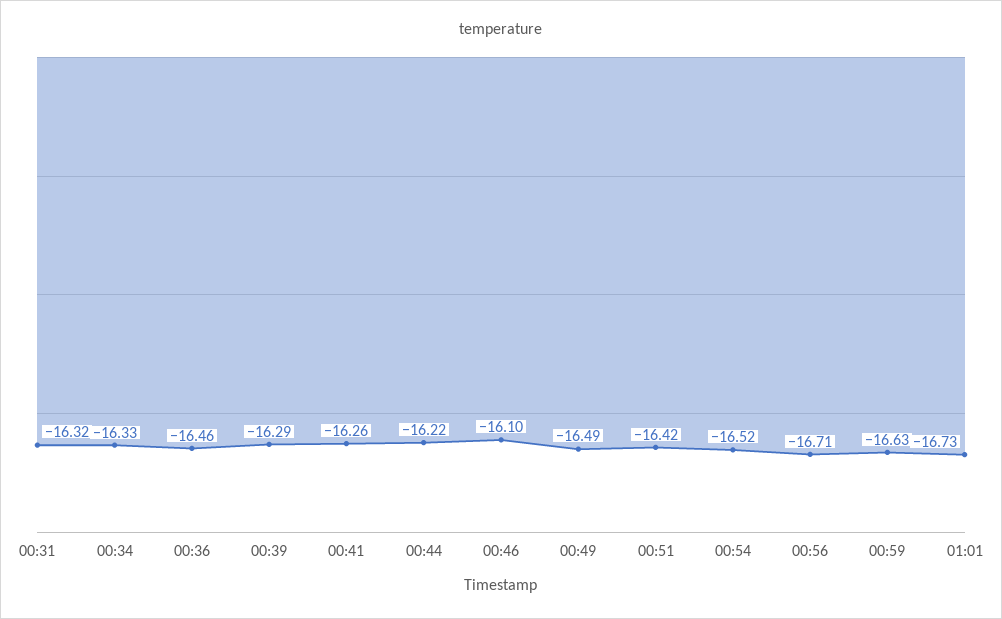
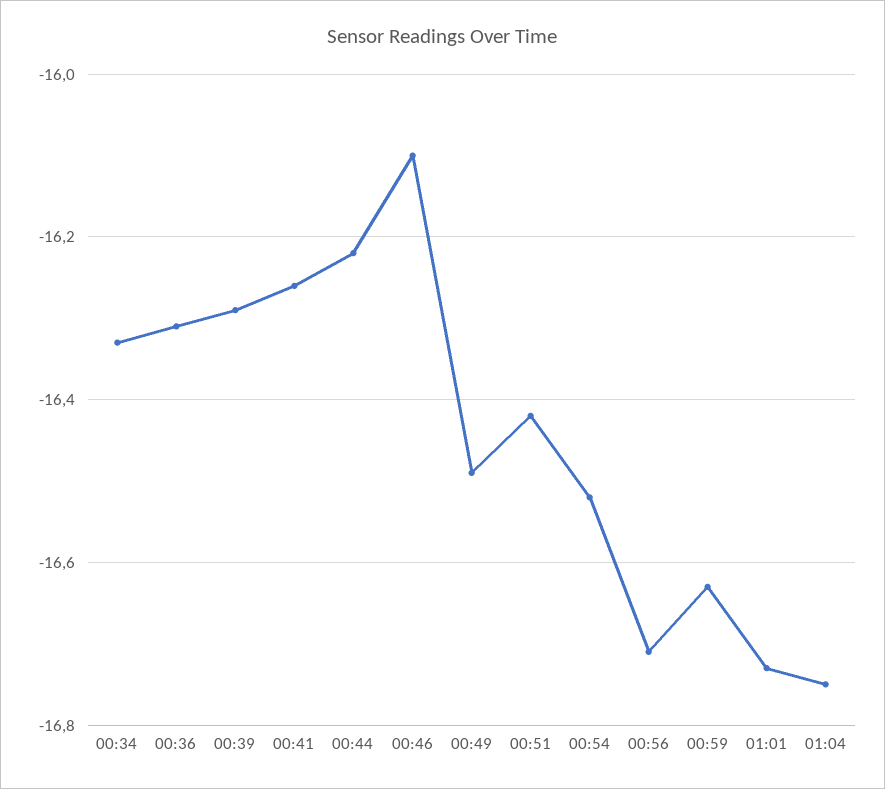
00:31: -16.32 -> none
00:36: -16.46 -> -16.3
01:04: none -> -16.75

